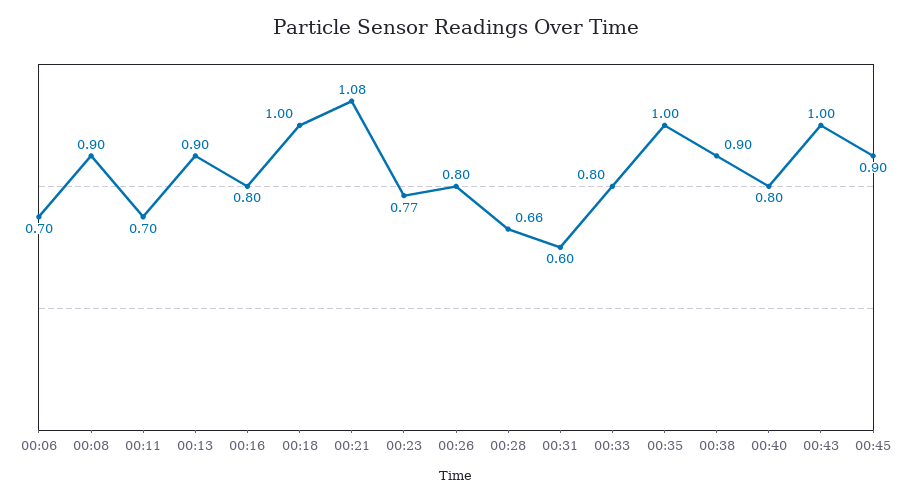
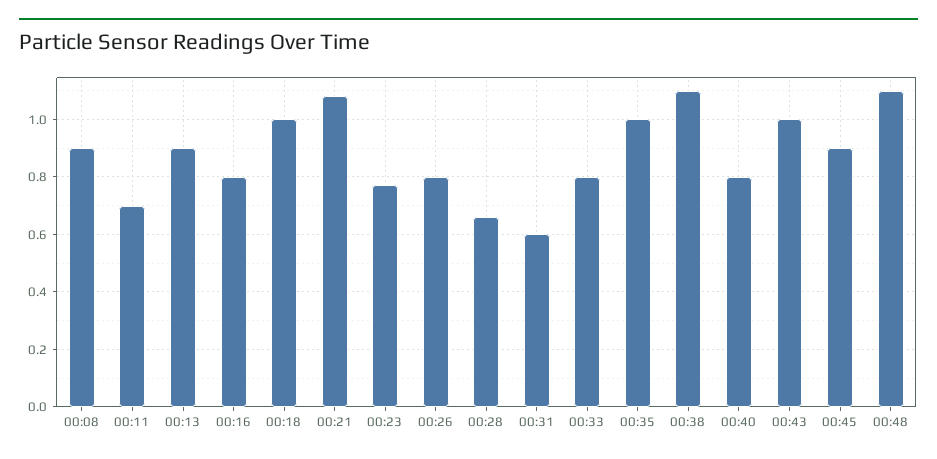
00:06: 0.7 -> none
00:38: 0.9 -> 1.1
00:48: none -> 1.1

